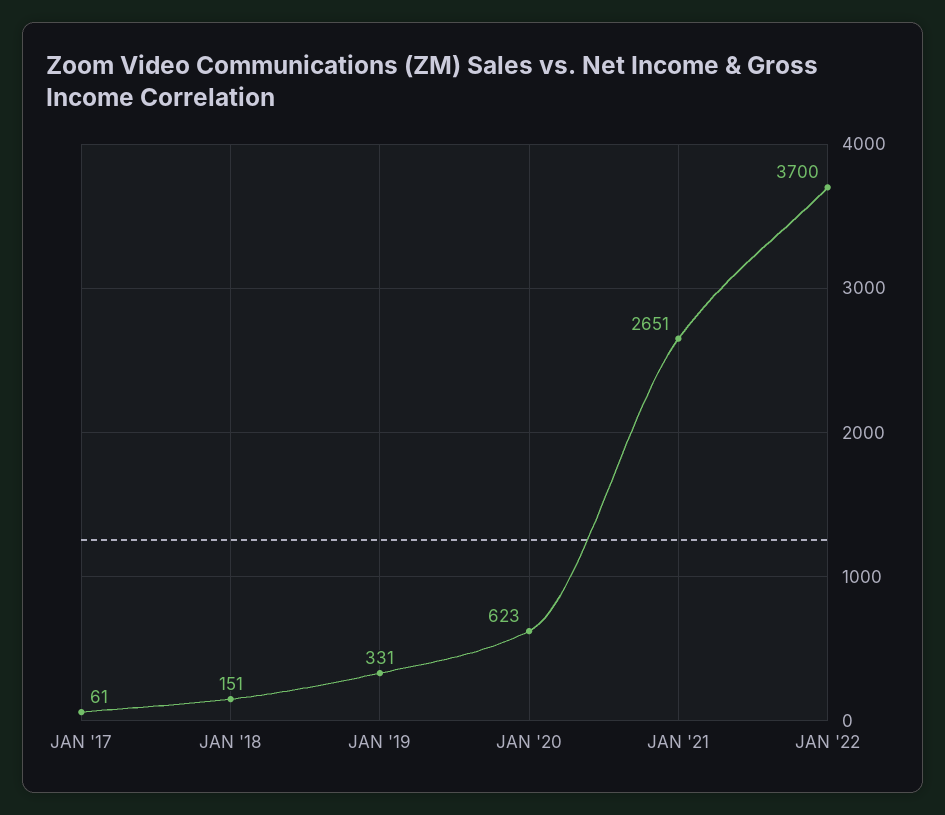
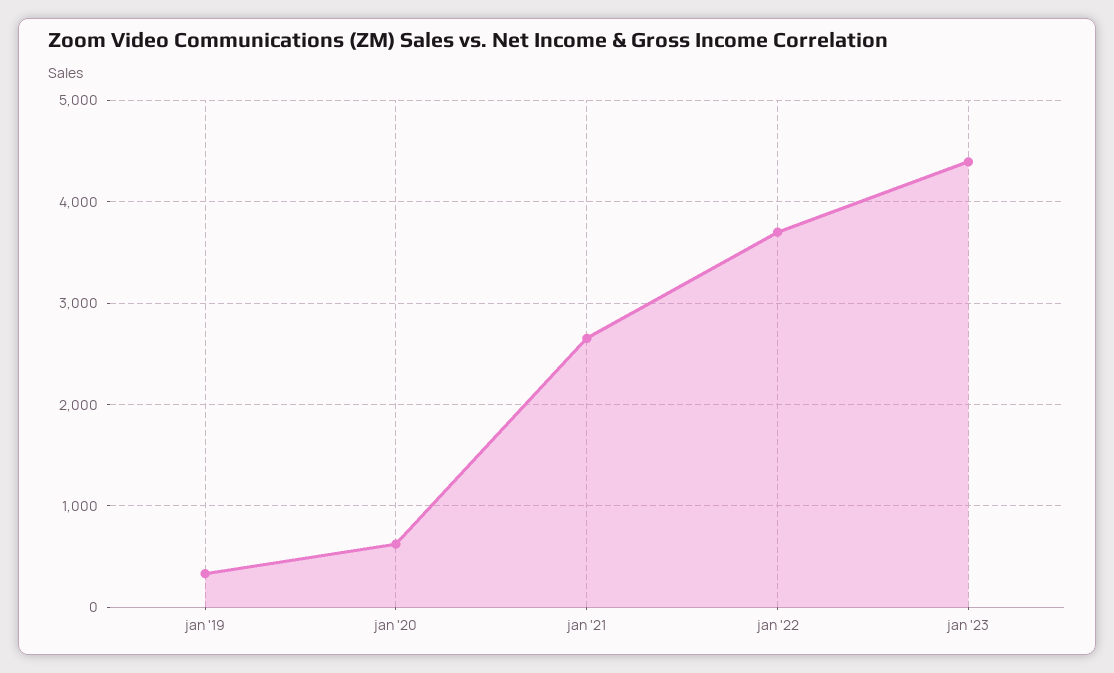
JAN '17: 61 -> none
JAN '18: 151 -> none
jan '23: none -> 4400

